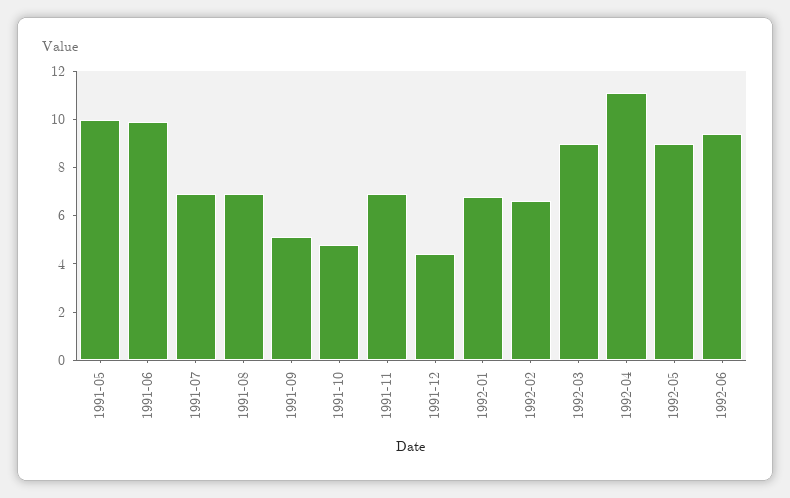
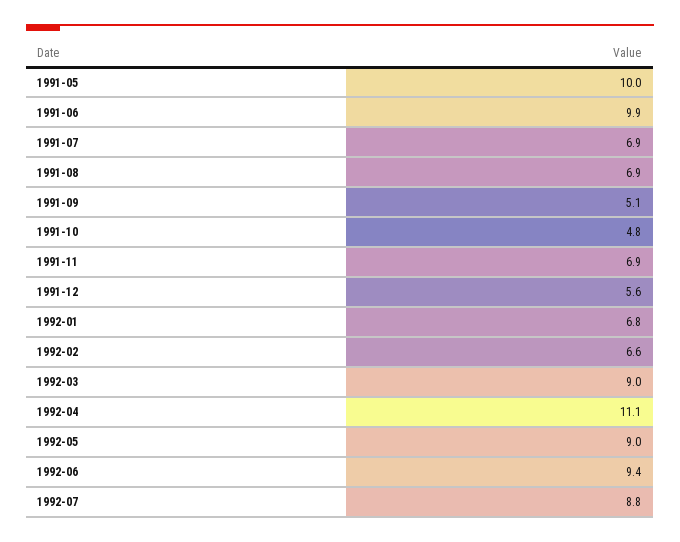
1991-12: 4.5 -> 5.6
1992-07: none -> 8.8

